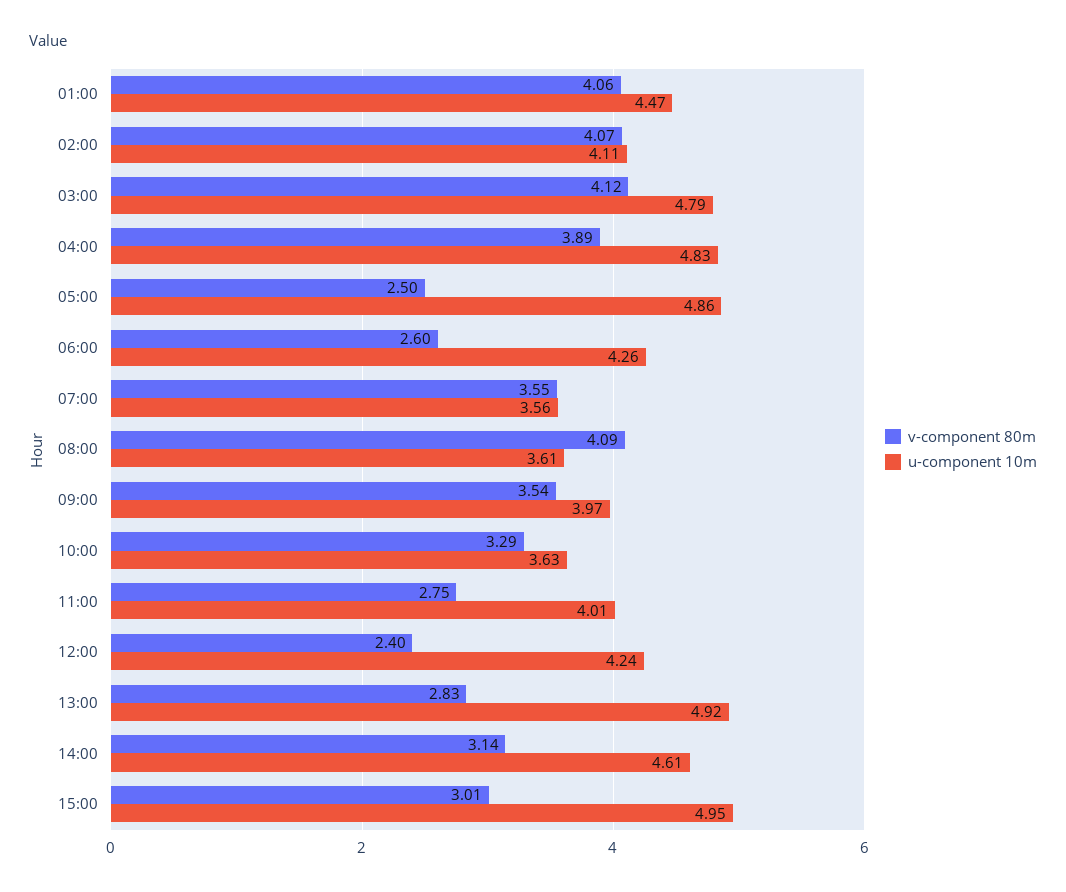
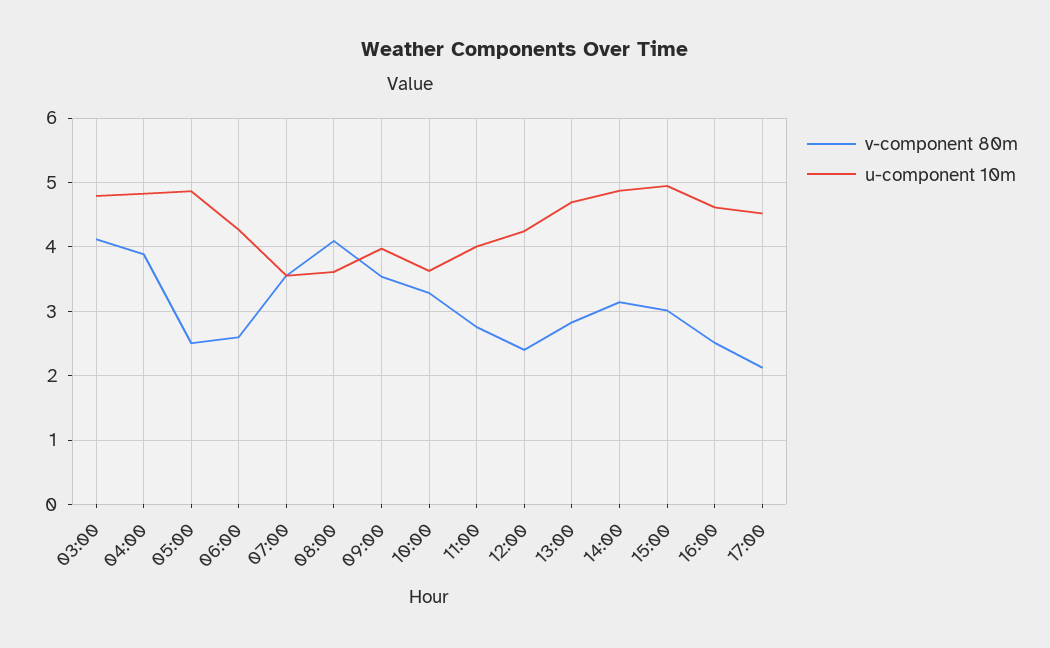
v-component 80m, 01:00: 4.06 -> none
u-component 10m, 01:00: 4.47 -> none
v-component 80m, 02:00: 4.07 -> none
u-component 10m, 02:00: 4.11 -> none
u-component 10m, 13:00: 4.92 -> 4.7
u-component 10m, 14:00: 4.61 -> 4.9
v-component 80m, 16:00: none -> 2.5
u-component 10m, 16:00: none -> 4.6
v-component 80m, 17:00: none -> 2.1
u-component 10m, 17:00: none -> 4.5

